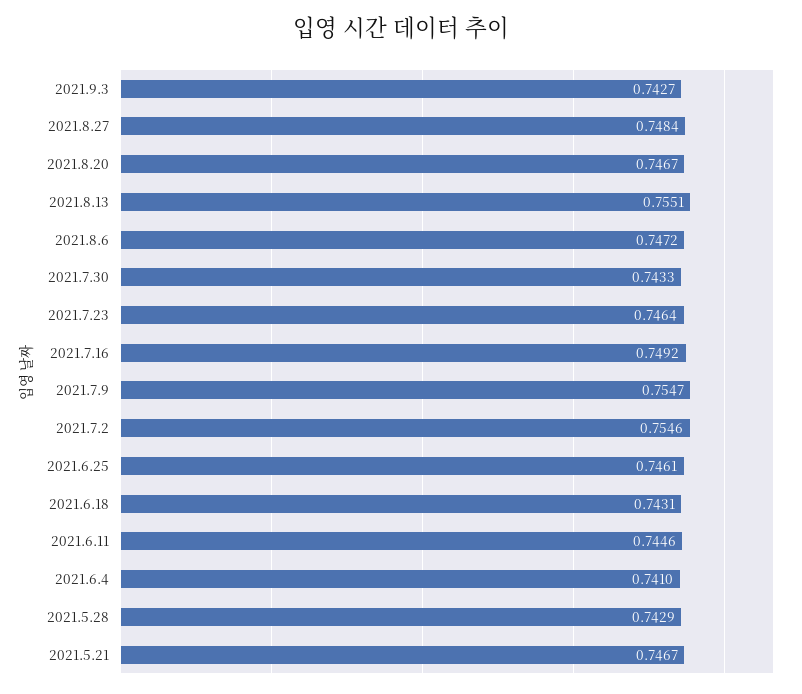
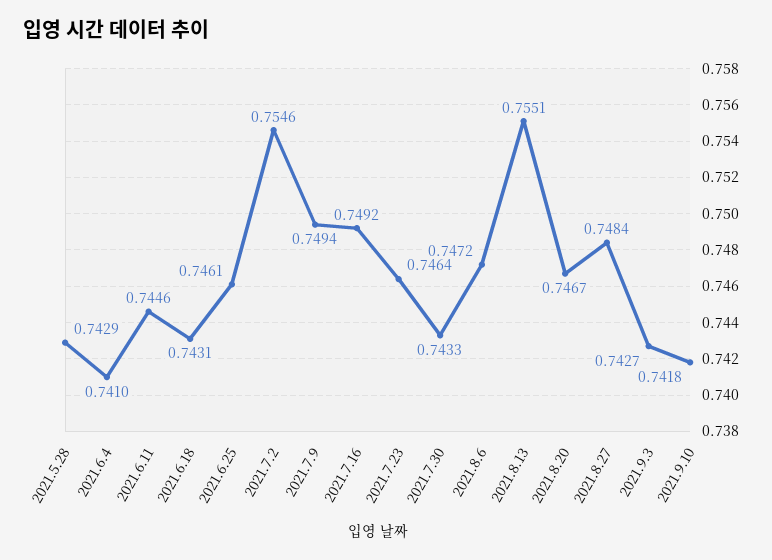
2021.7.9: 0.7547 -> 0.7494
2021.5.21: 0.7467 -> none
2021.9.10: none -> 0.7418

